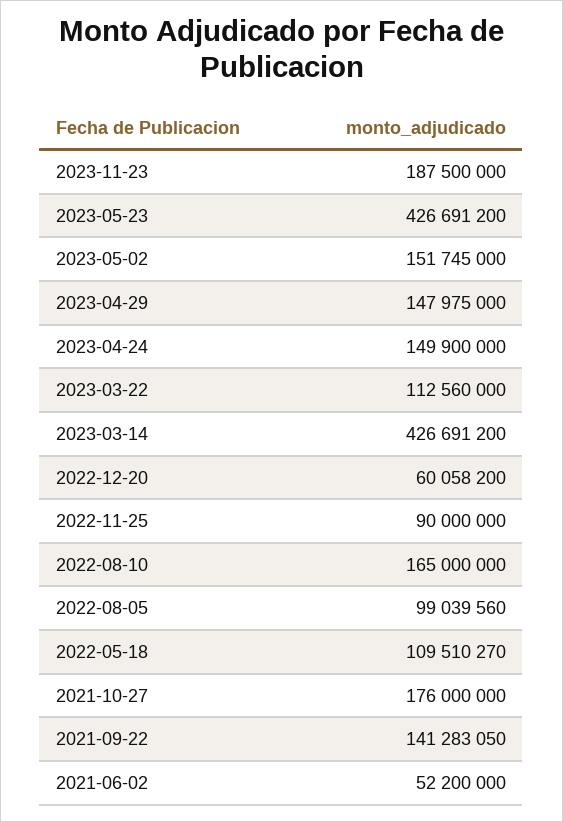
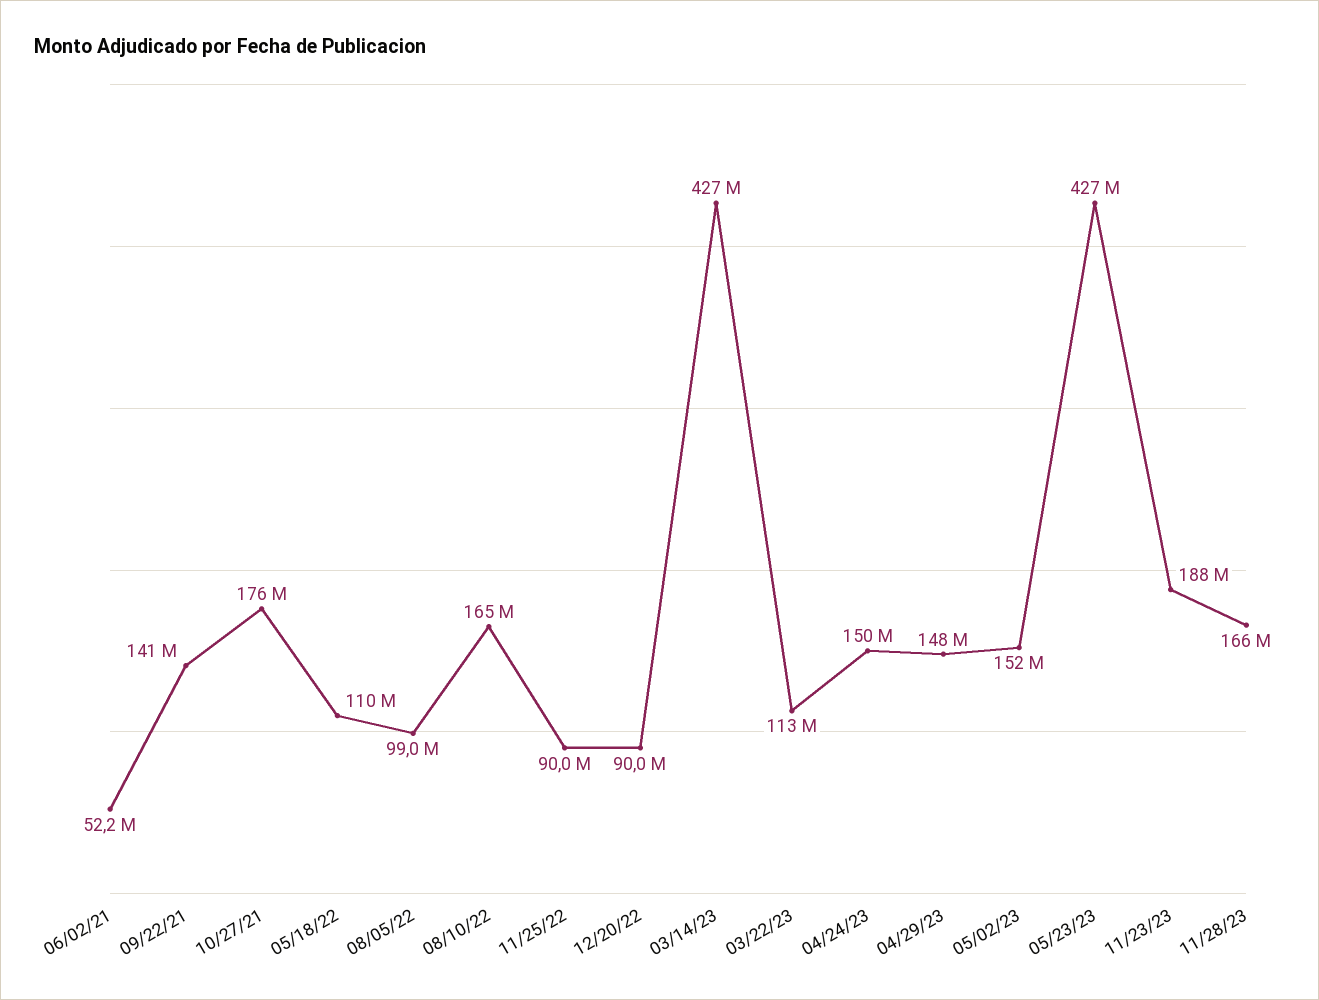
2022-12-20: 60058200 -> 90000000
11/28/23: none -> 166000000

